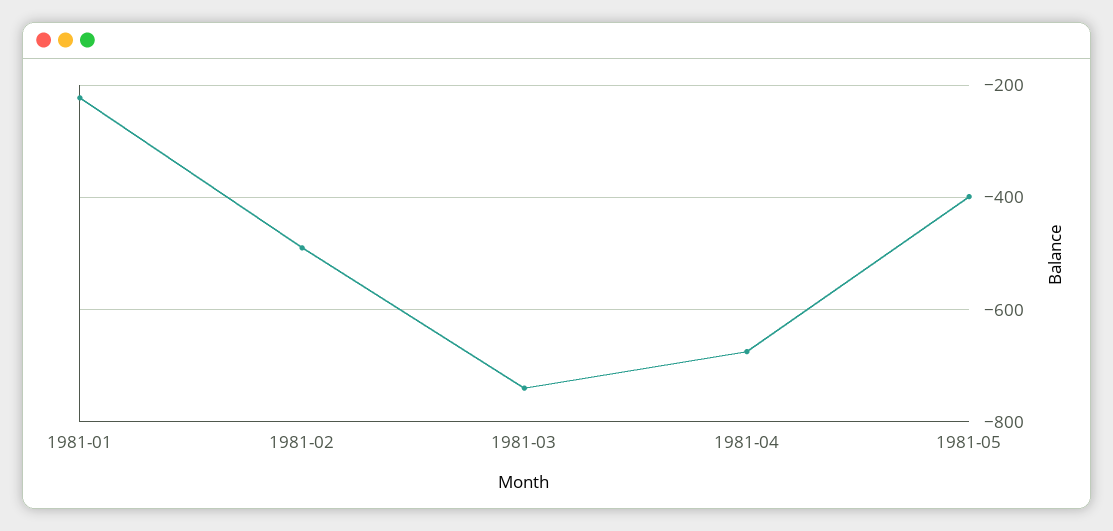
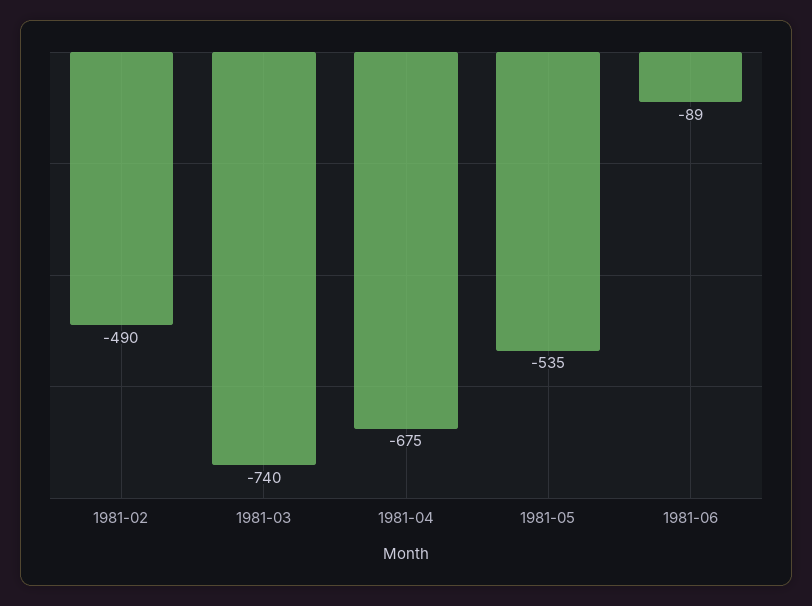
1981-01: -220 -> none
1981-05: -400 -> -535
1981-06: none -> -89

